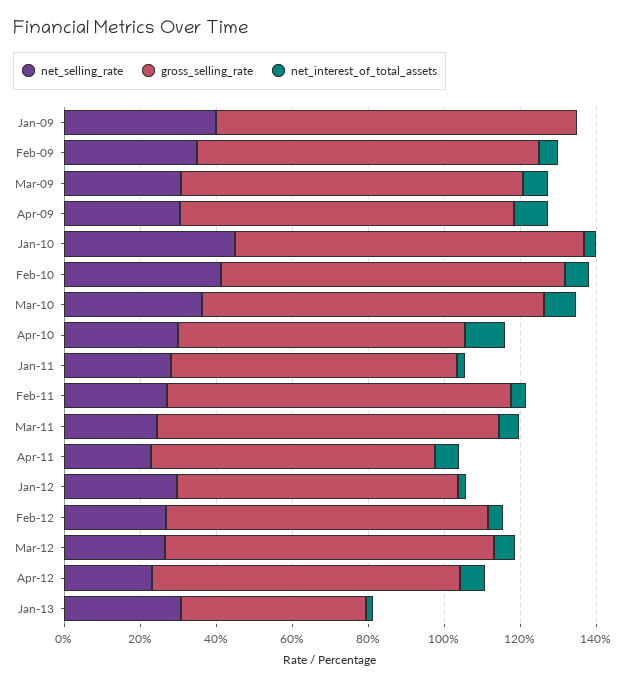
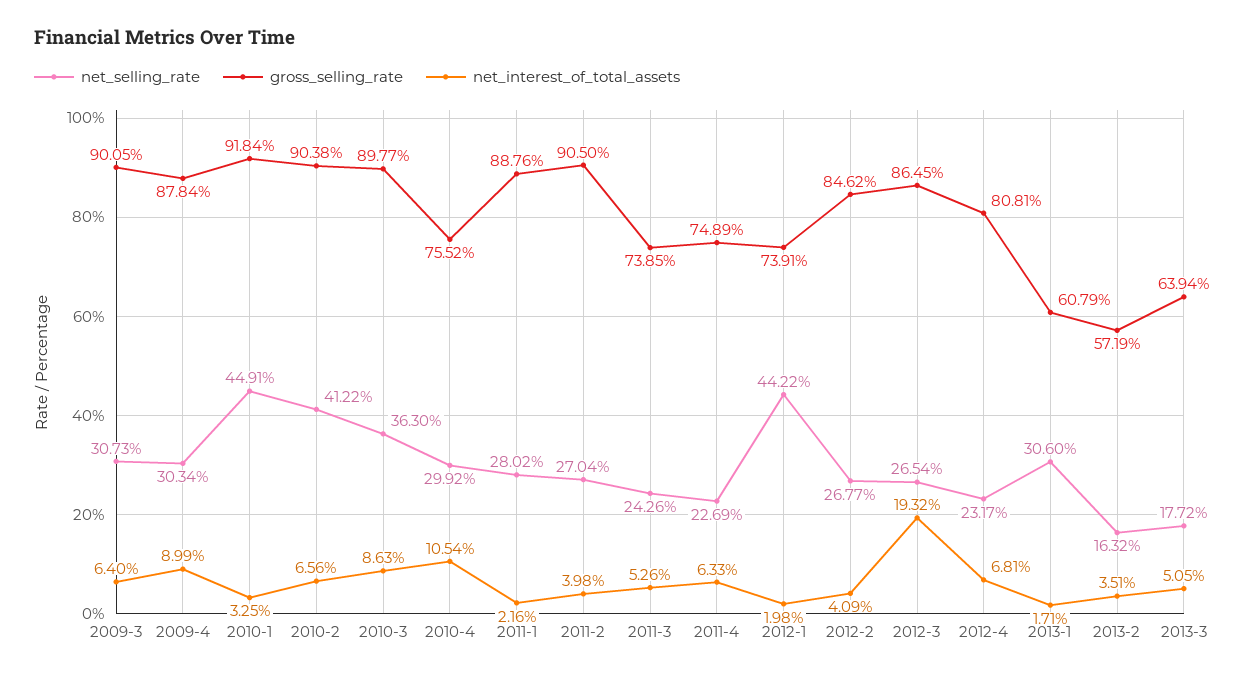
net_selling_rate, Jan-09: 40 -> none
gross_selling_rate, Jan-09: 95 -> none
net_interest_of_total_assets, Jan-09: 0 -> none
net_selling_rate, Feb-09: 35 -> none
gross_selling_rate, Feb-09: 90 -> none
net_interest_of_total_assets, Feb-09: 5 -> none
gross_selling_rate, Jan-11: 75 -> 88.76
gross_selling_rate, Mar-11: 90 -> 73.85
net_selling_rate, Jan-12: 30 -> 44.22
net_interest_of_total_assets, Mar-12: 5 -> 19.32
gross_selling_rate, Jan-13: 50 -> 60.79
net_selling_rate, 2013-2: none -> 16.32
gross_selling_rate, 2013-2: none -> 57.19
net_interest_of_total_assets, 2013-2: none -> 3.51
net_selling_rate, 2013-3: none -> 17.72
gross_selling_rate, 2013-3: none -> 63.94
net_interest_of_total_assets, 2013-3: none -> 5.05

